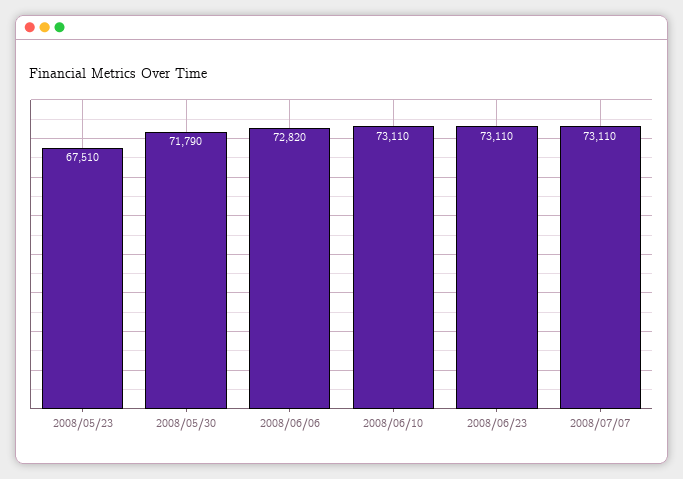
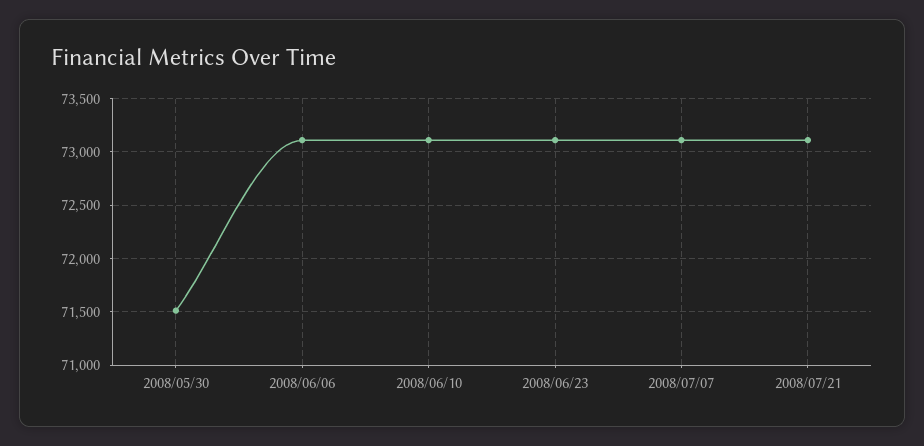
2008/05/23: 67510 -> none
2008/05/30: 71790 -> 71500
2008/06/06: 72820 -> 73100
2008/07/21: none -> 73100

